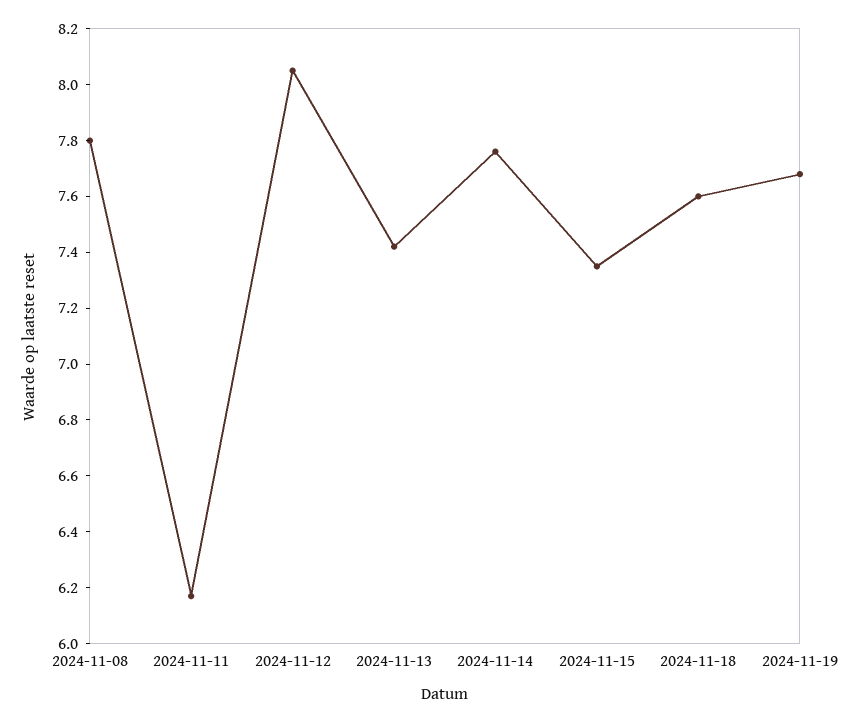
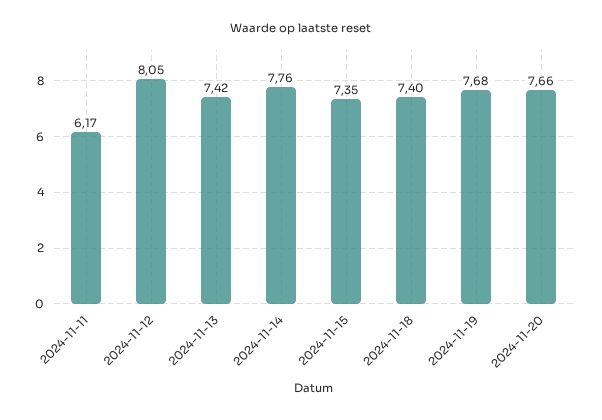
2024-11-08: 7.8 -> none
2024-11-18: 7.6 -> 7.4
2024-11-20: none -> 7.66

